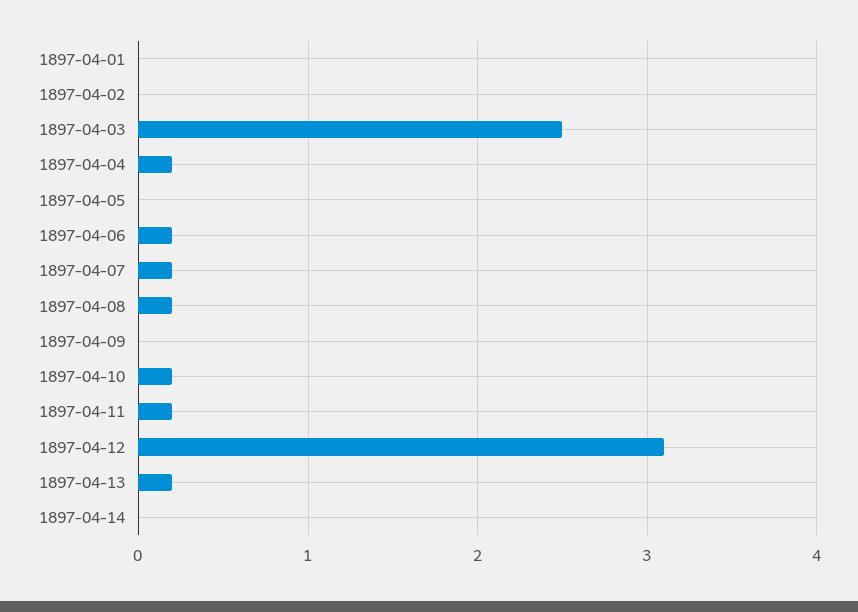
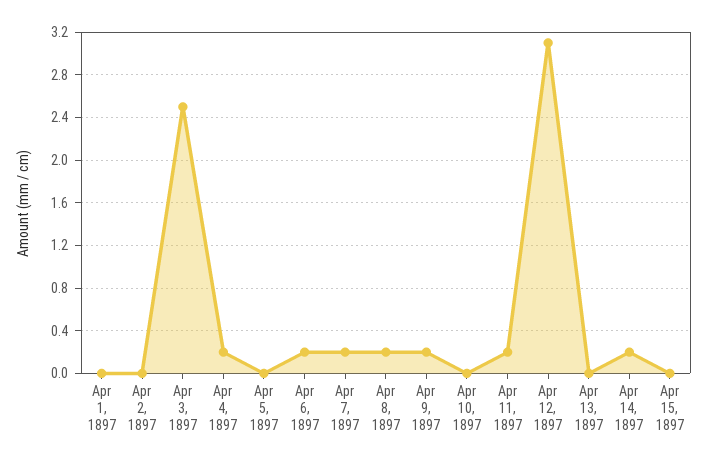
1897-04-09: 0 -> 0.2
1897-04-10: 0.2 -> 0
1897-04-13: 0.2 -> 0
1897-04-14: 0 -> 0.2
Apr 15, 1897: none -> 0

